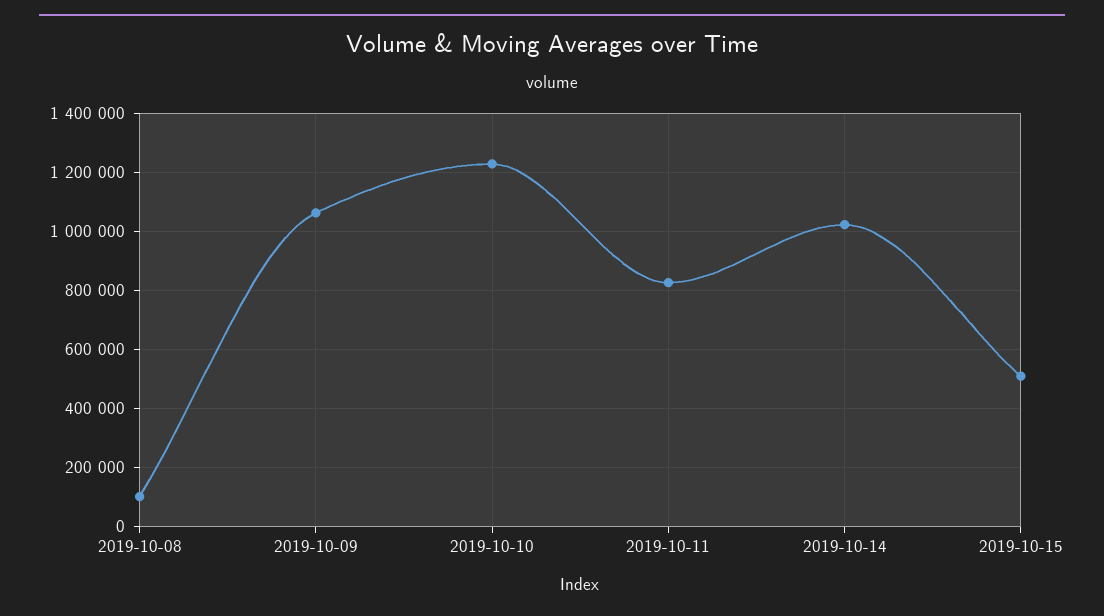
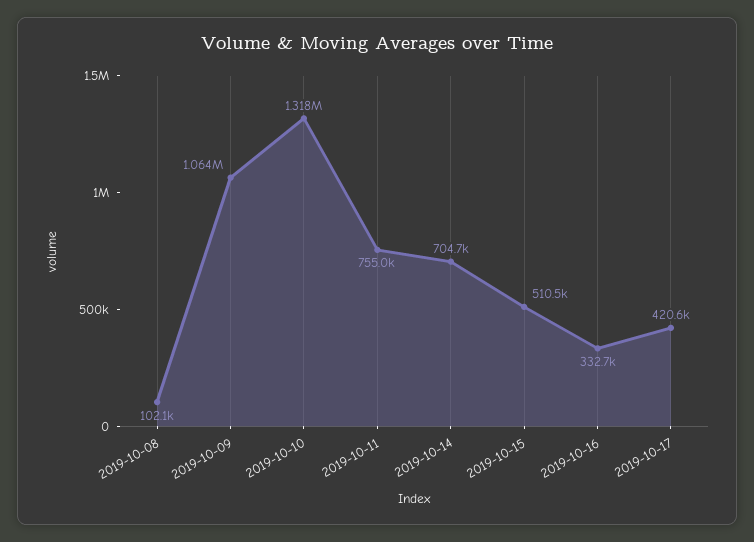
2019-10-10: 1225000 -> 1318000
2019-10-11: 825000 -> 755000
2019-10-14: 1025000 -> 704700
2019-10-16: none -> 332700
2019-10-17: none -> 420600

